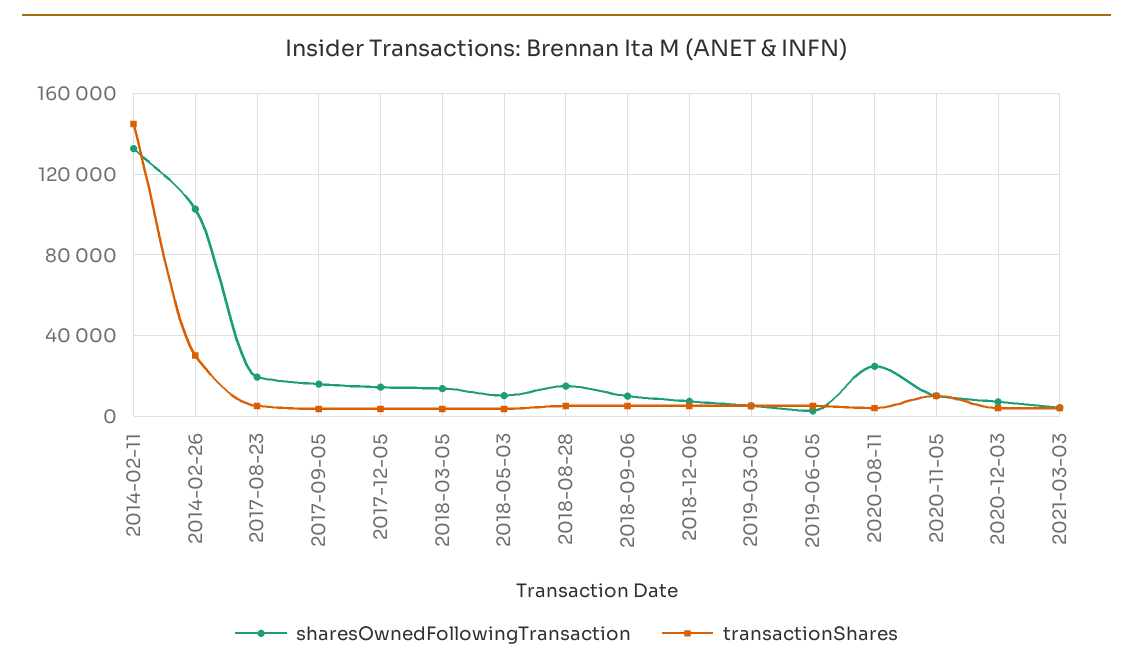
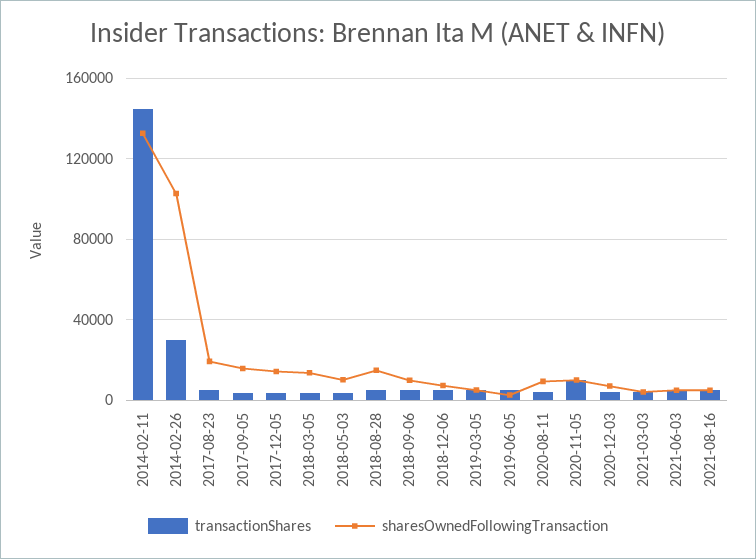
sharesOwnedFollowingTransaction, 2020-08-11: 25000 -> 10000
transactionShares, 2021-06-03: none -> 5000
sharesOwnedFollowingTransaction, 2021-06-03: none -> 5000
transactionShares, 2021-08-16: none -> 5000
sharesOwnedFollowingTransaction, 2021-08-16: none -> 5000

